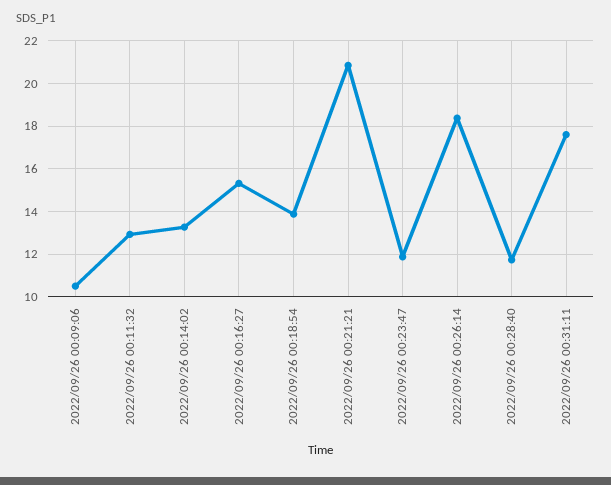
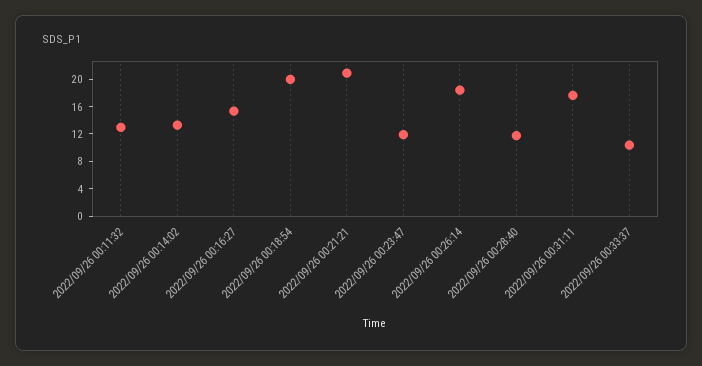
2022/09/26 00:09:06: 10.5 -> none
2022/09/26 00:18:54: 14 -> 20
2022/09/26 00:33:37: none -> 10

